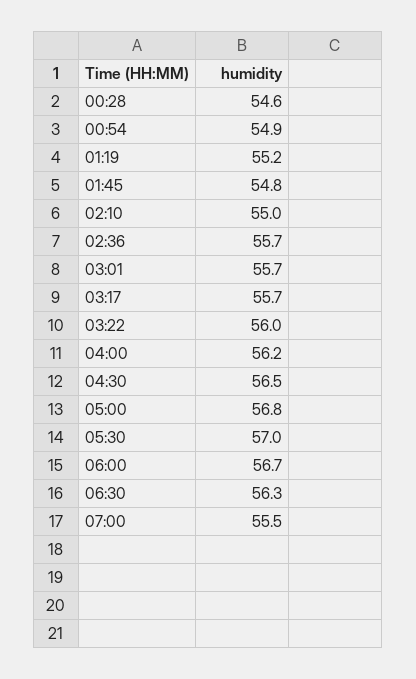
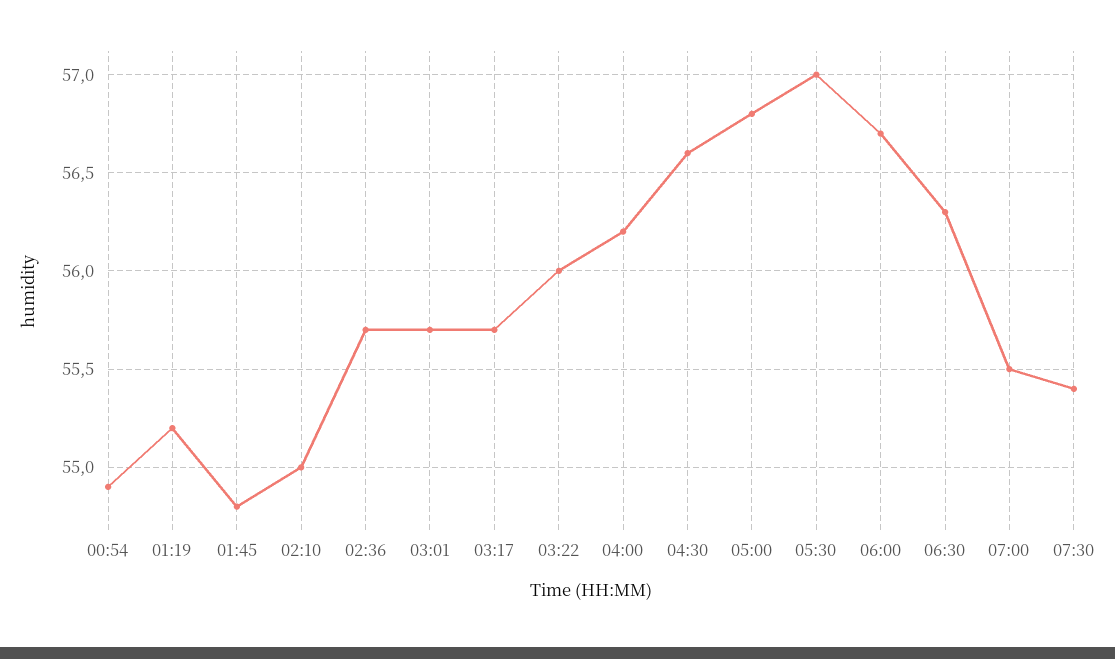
00:28: 54.6 -> none
04:30: 56.5 -> 56.6
07:30: none -> 55.4

